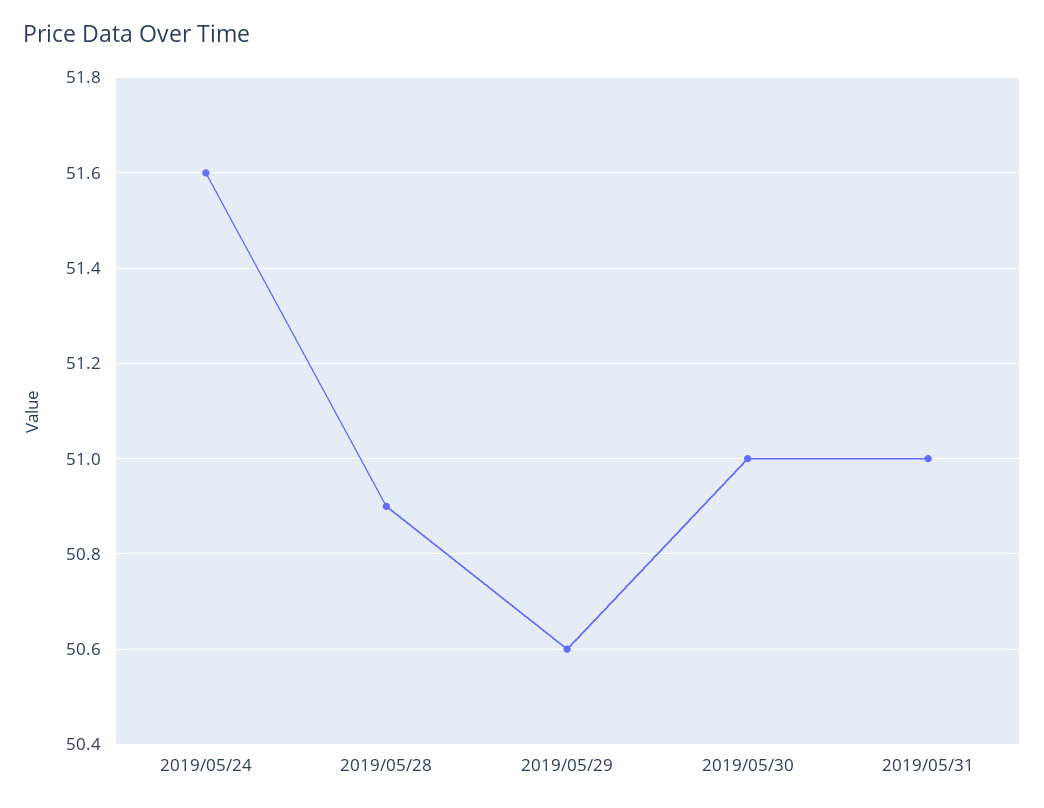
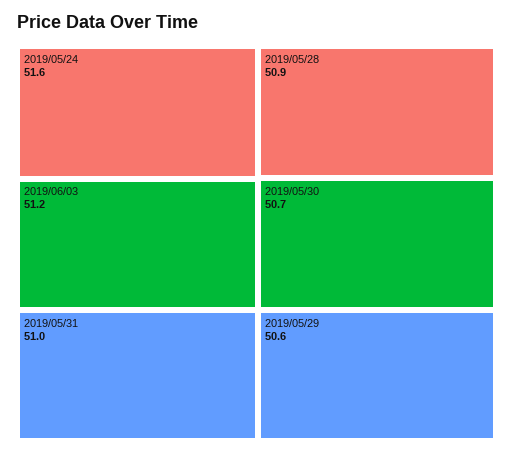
2019/05/30: 51 -> 50.7
2019/06/03: none -> 51.2

